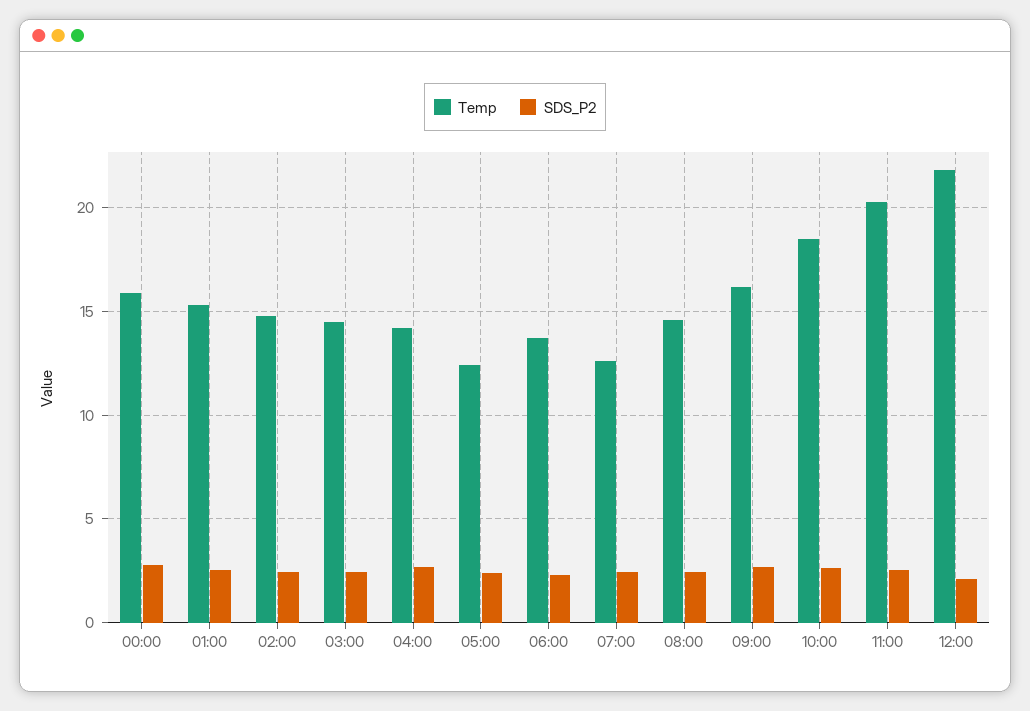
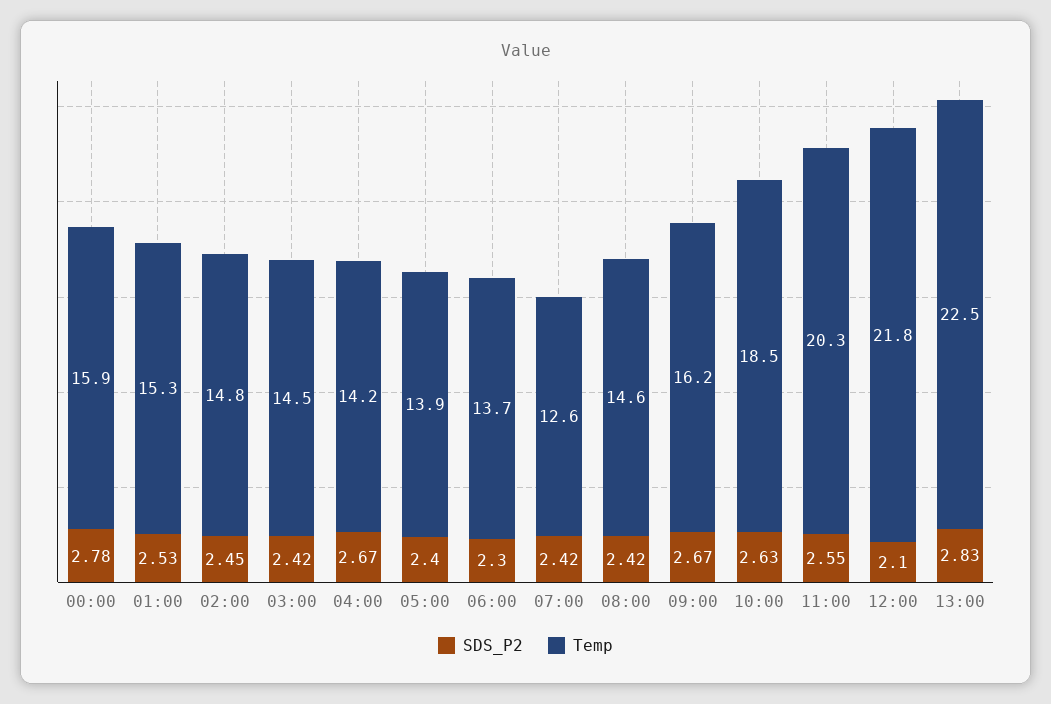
Temp, 05:00: 12.5 -> 13.9
SDS_P2, 13:00: none -> 2.83
Temp, 13:00: none -> 22.5

